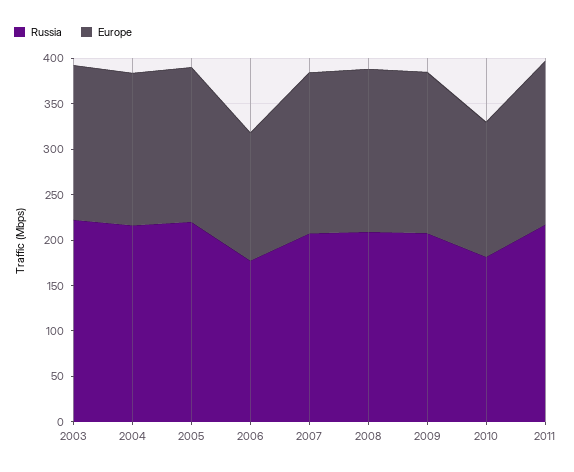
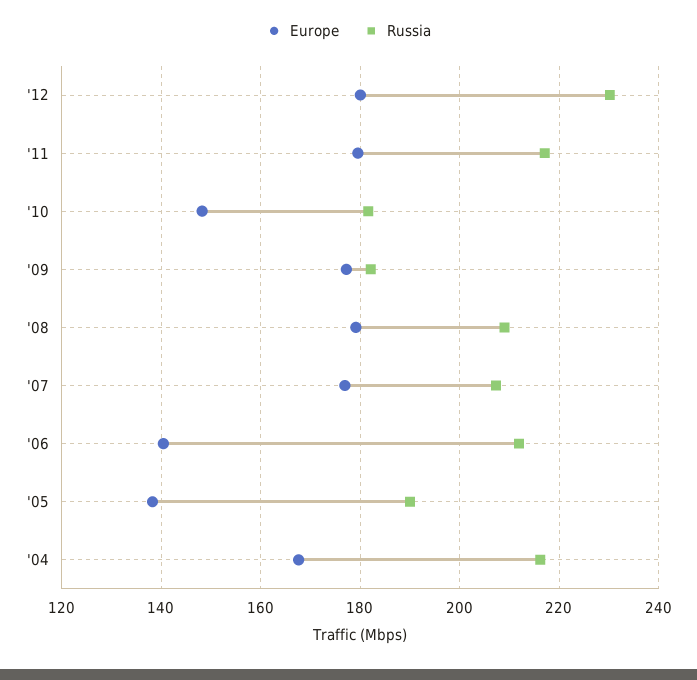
Russia, 2003: 220 -> none
Europe, 2003: 170 -> none
Russia, 2005: 220 -> 190
Europe, 2005: 170 -> 138
Russia, 2006: 180 -> 212
Russia, 2009: 210 -> 182
Europe, '12: none -> 180
Russia, '12: none -> 230

